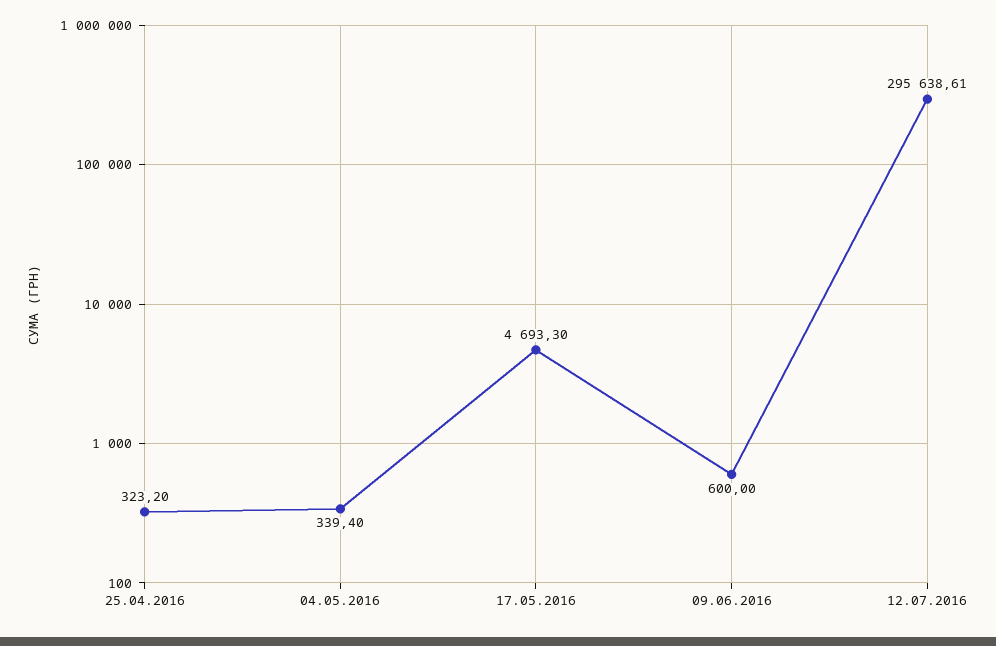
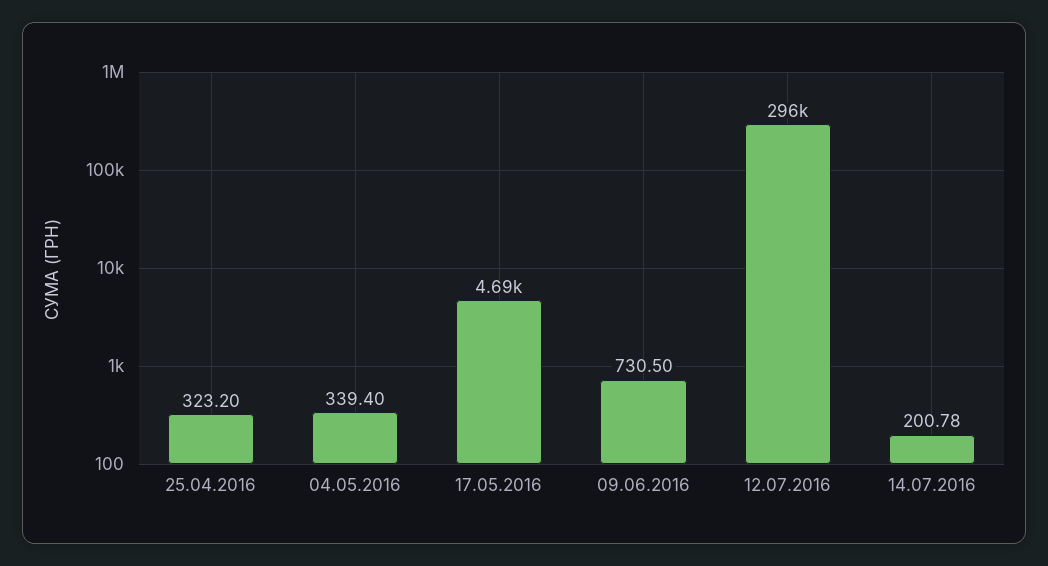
09.06.2016: 600 -> 730.5
14.07.2016: none -> 200.78

